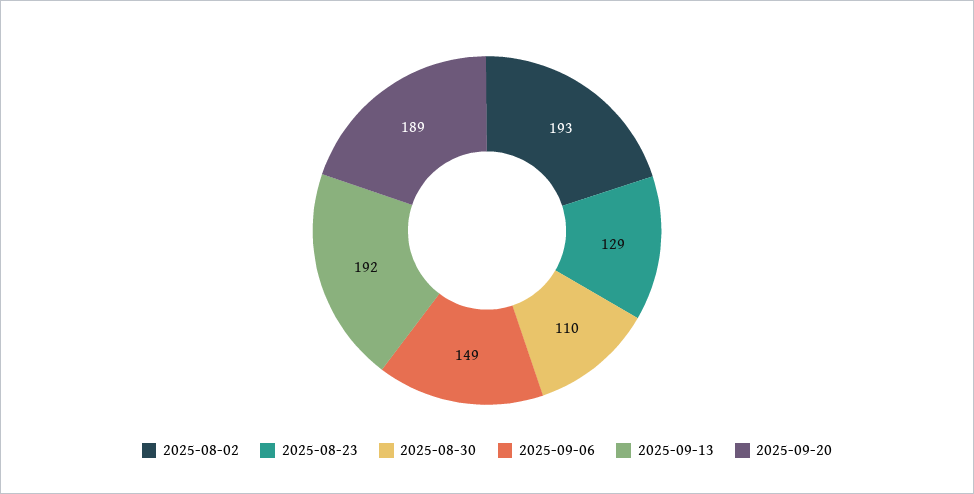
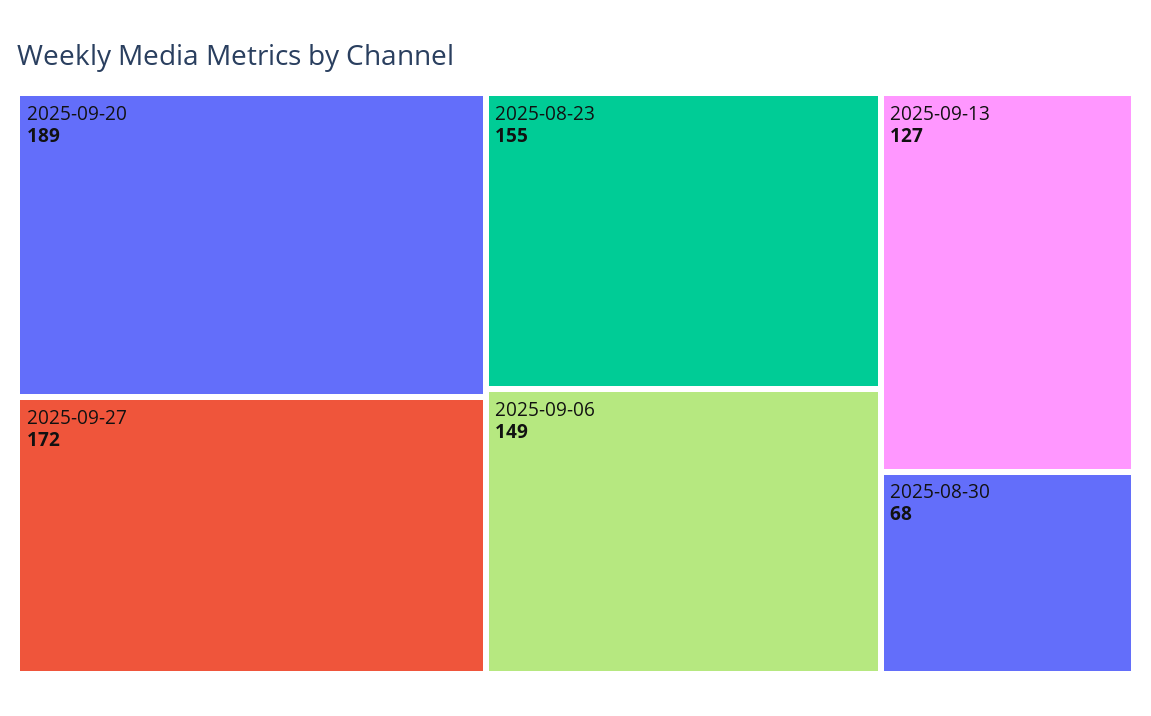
2025-08-02: 193 -> none
2025-08-23: 129 -> 155
2025-08-30: 110 -> 68
2025-09-13: 192 -> 127
2025-09-27: none -> 172

